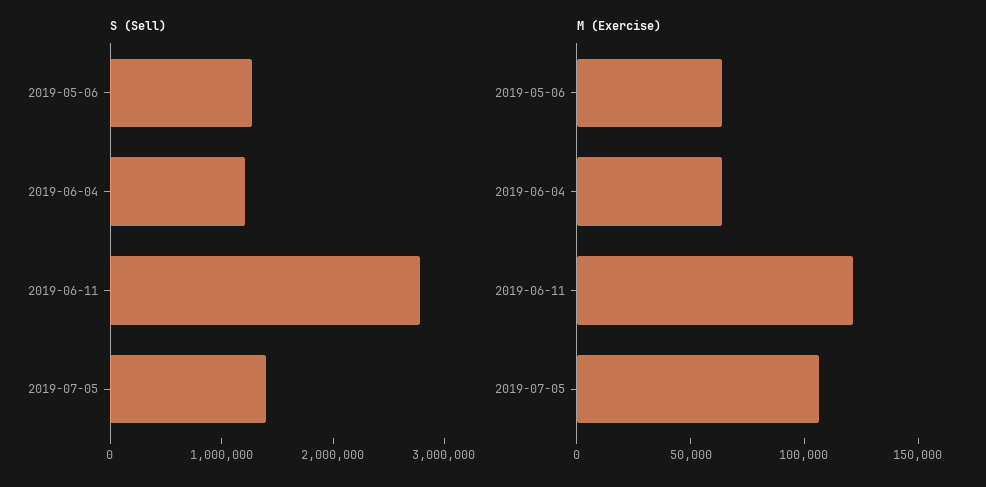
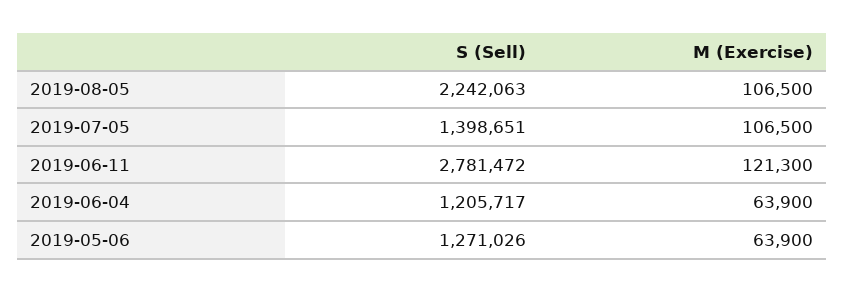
S (Sell), 2019-08-05: none -> 2242063
M (Exercise), 2019-08-05: none -> 106500

